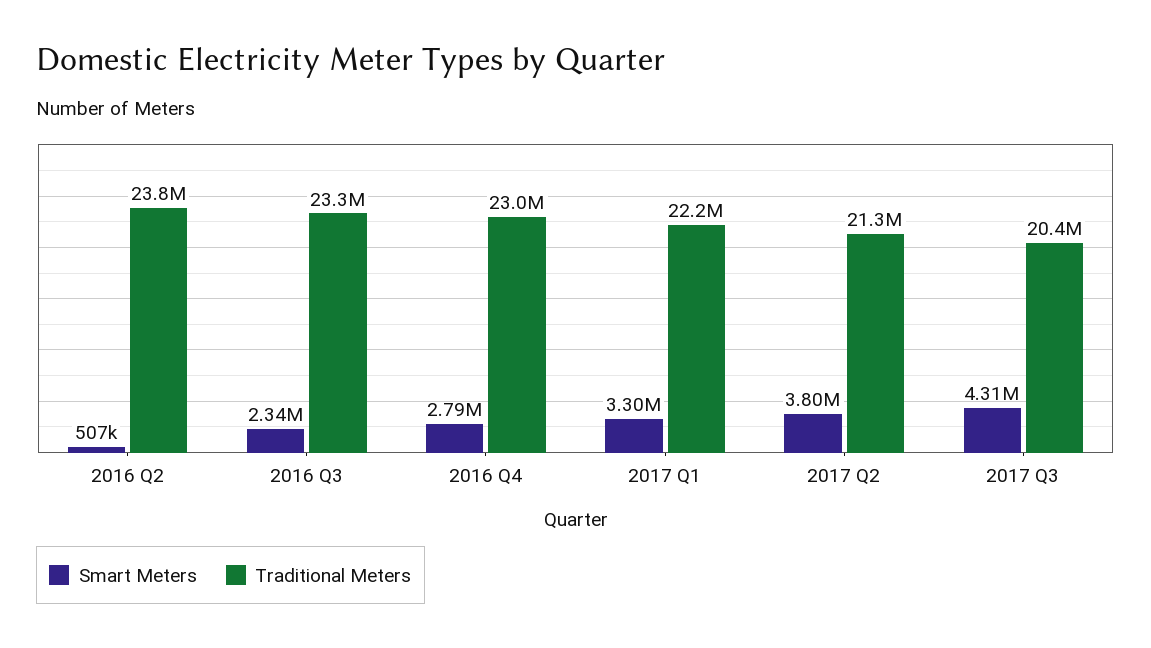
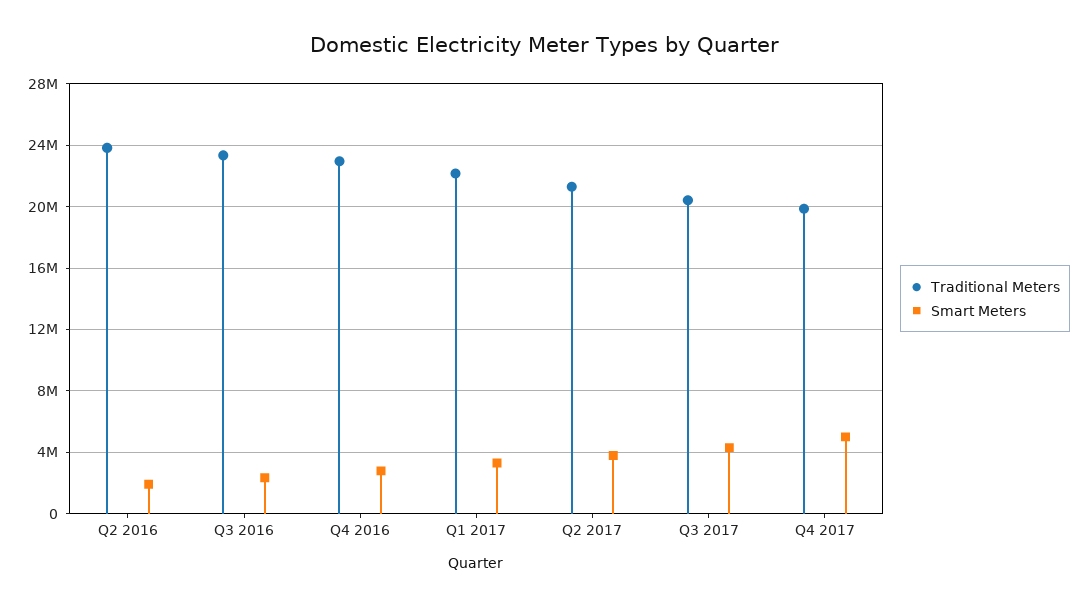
Smart Meters, 2016 Q2: 507000 -> 2000000
Traditional Meters, Q4 2017: none -> 20000000
Smart Meters, Q4 2017: none -> 5000000

